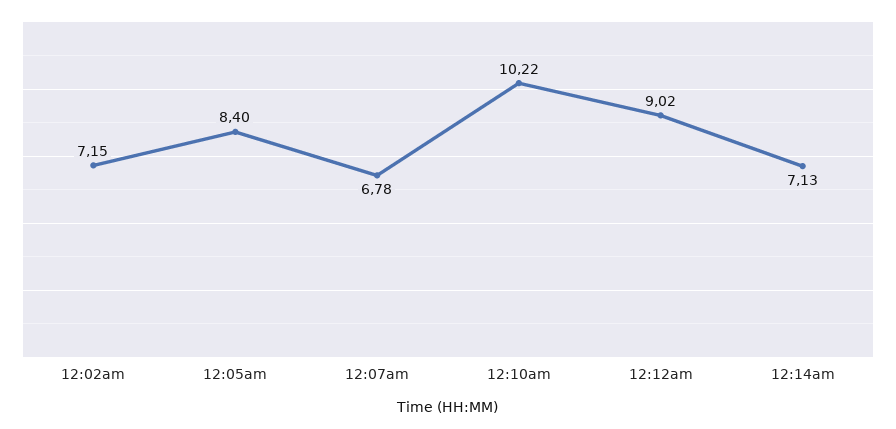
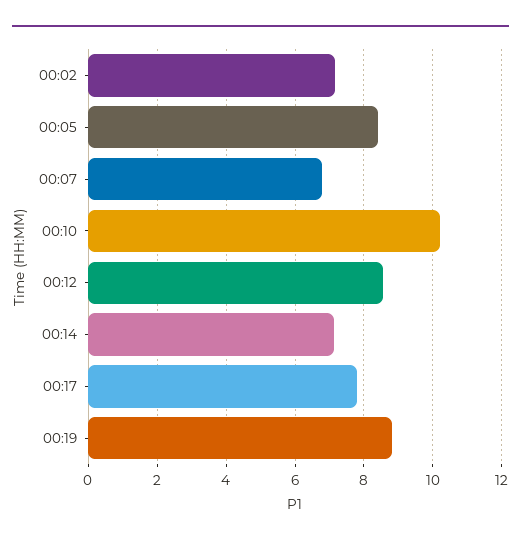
12:12am: 9.02 -> 8.6
00:17: none -> 7.8
00:19: none -> 8.8

